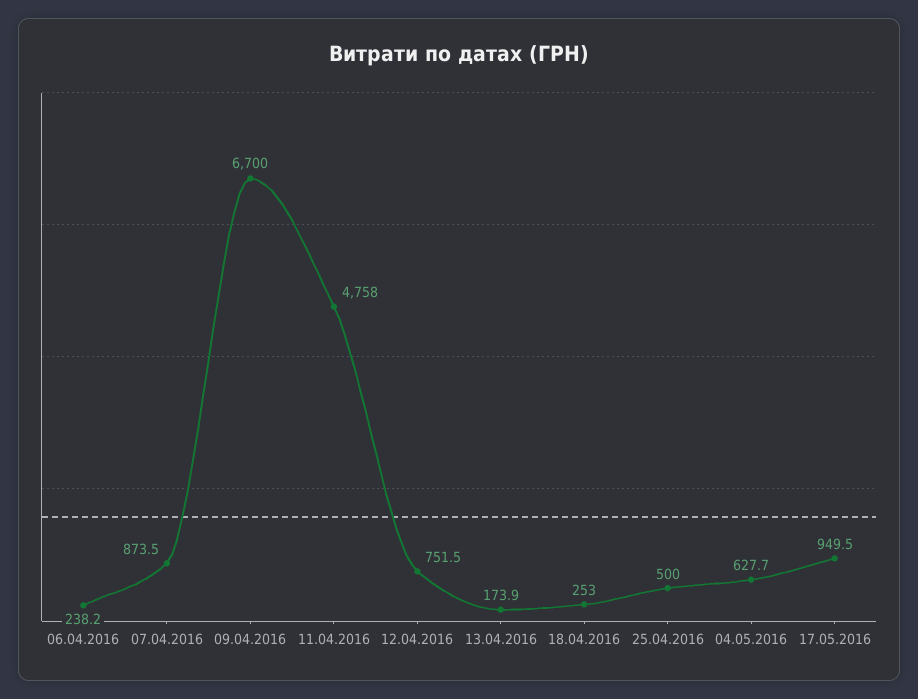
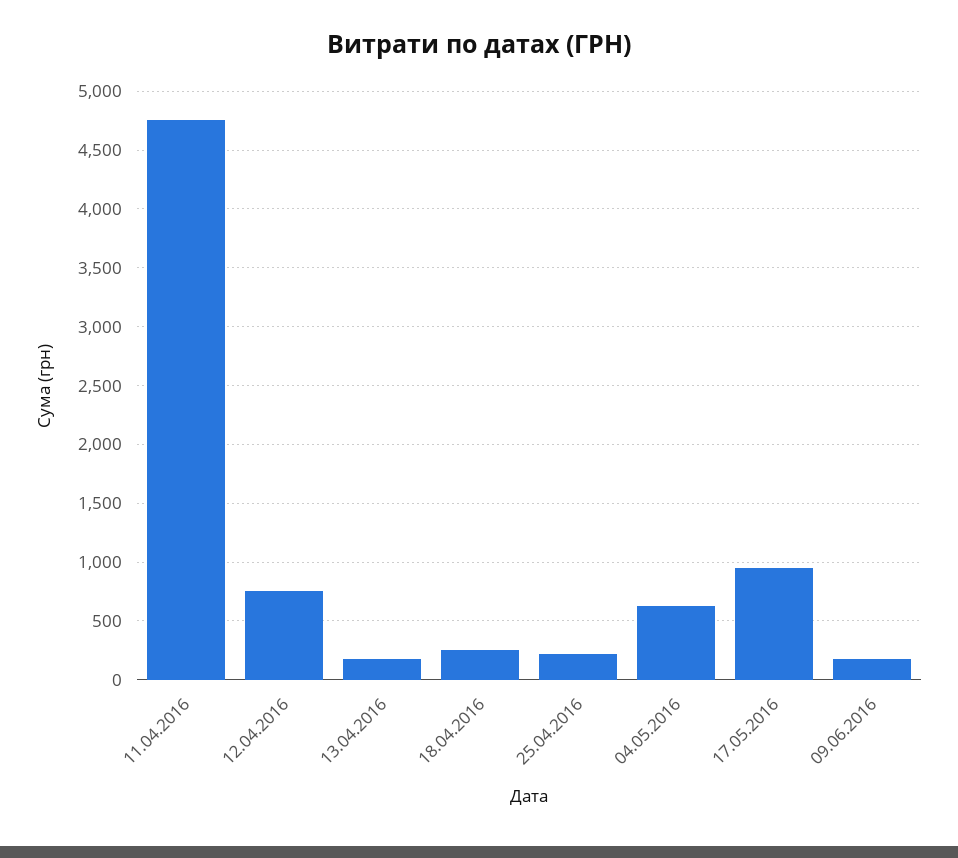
06.04.2016: 238.2 -> none
07.04.2016: 873.5 -> none
09.04.2016: 6700 -> none
25.04.2016: 500 -> 200
09.06.2016: none -> 200

